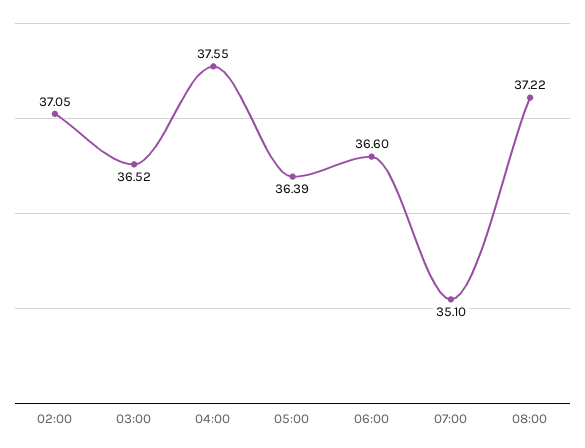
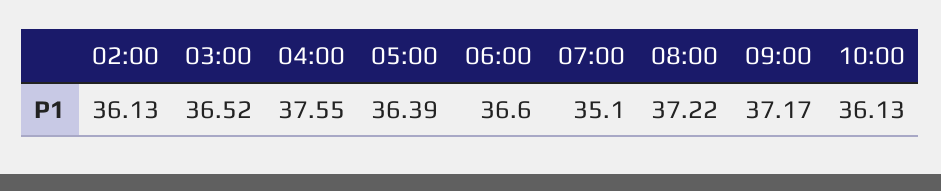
02:00: 37.05 -> 36.13
09:00: none -> 37.17
10:00: none -> 36.13

